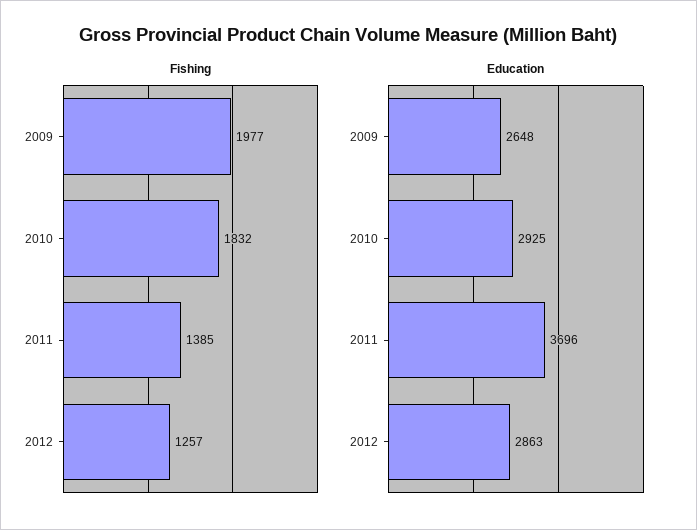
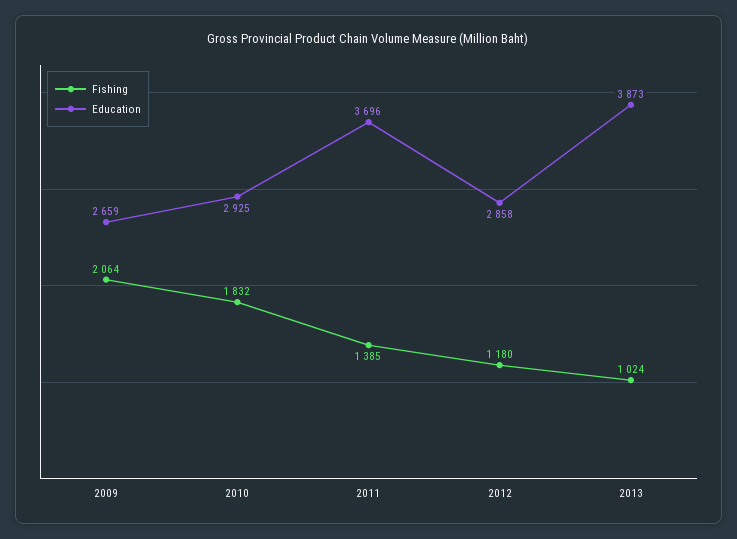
Fishing, 2009: 1977 -> 2064
Fishing, 2012: 1257 -> 1180
Education, 2009: 2648 -> 2659
Education, 2012: 2863 -> 2858
Fishing, 2013: none -> 1024
Education, 2013: none -> 3873

